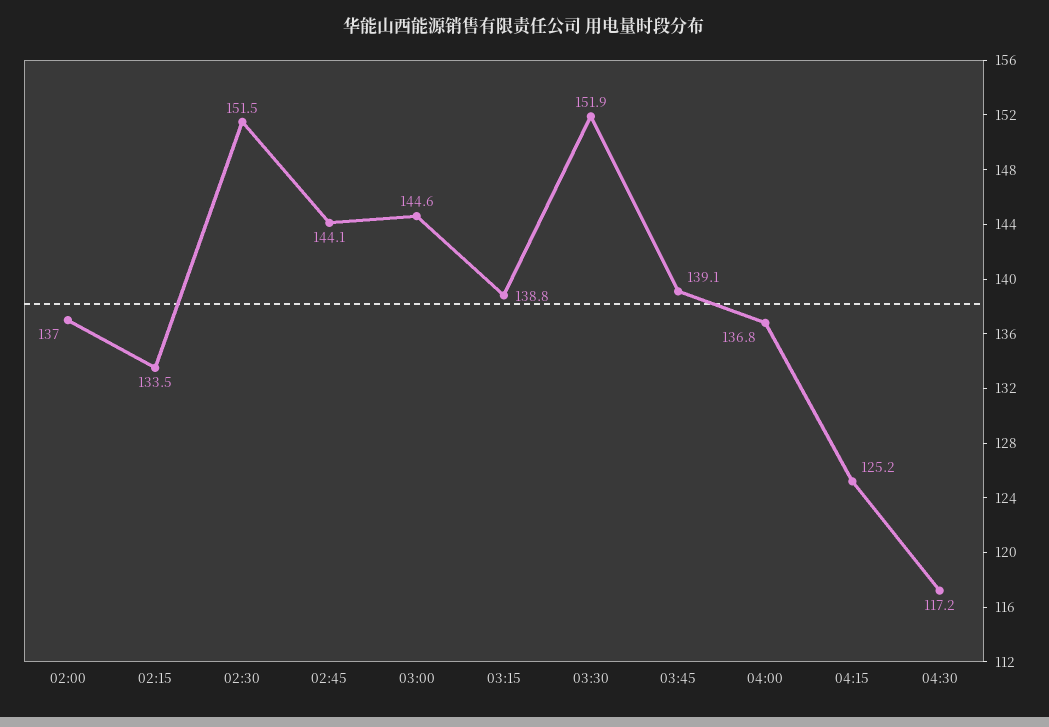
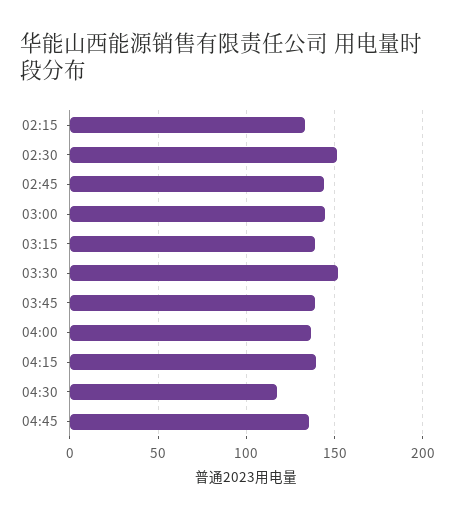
02:00: 137 -> none
04:15: 125.2 -> 140
04:45: none -> 135

